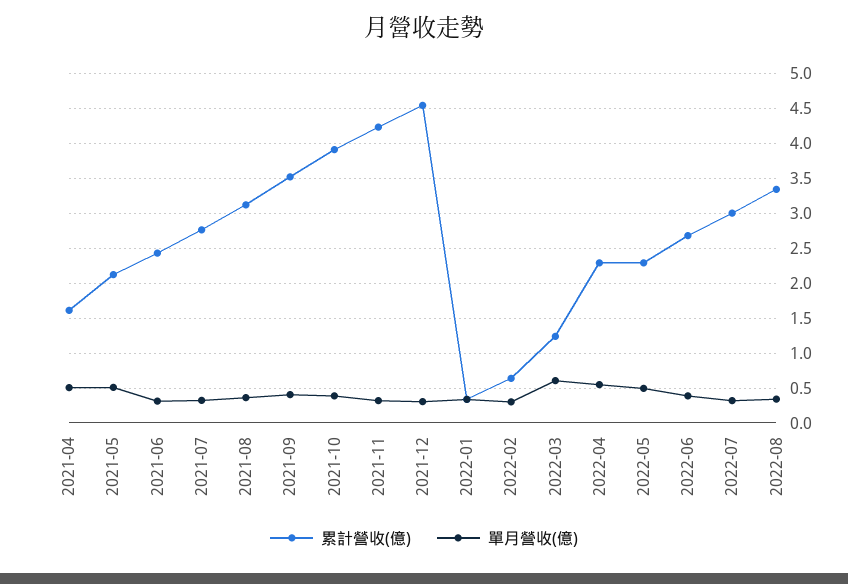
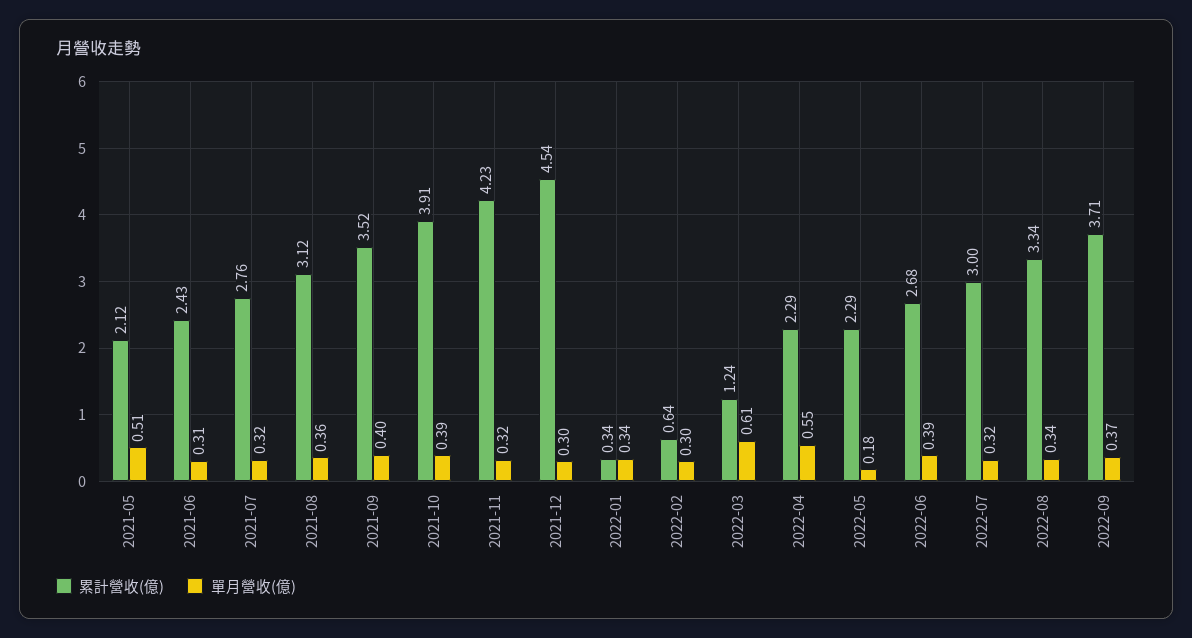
累計營收(億), 2021-04: 1.6 -> none
單月營收(億), 2021-04: 0.5 -> none
單月營收(億), 2022-05: 0.5 -> 0.18
累計營收(億), 2022-09: none -> 3.71
單月營收(億), 2022-09: none -> 0.37

